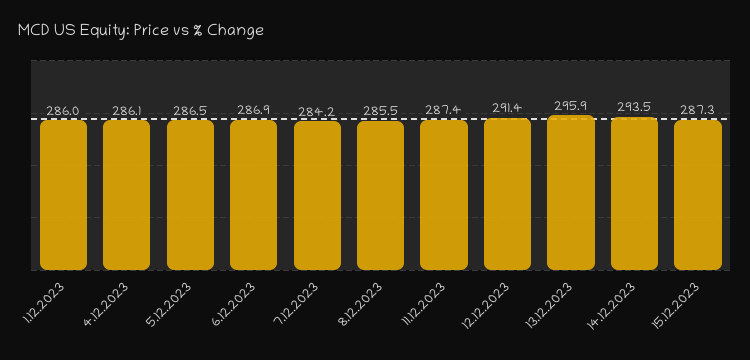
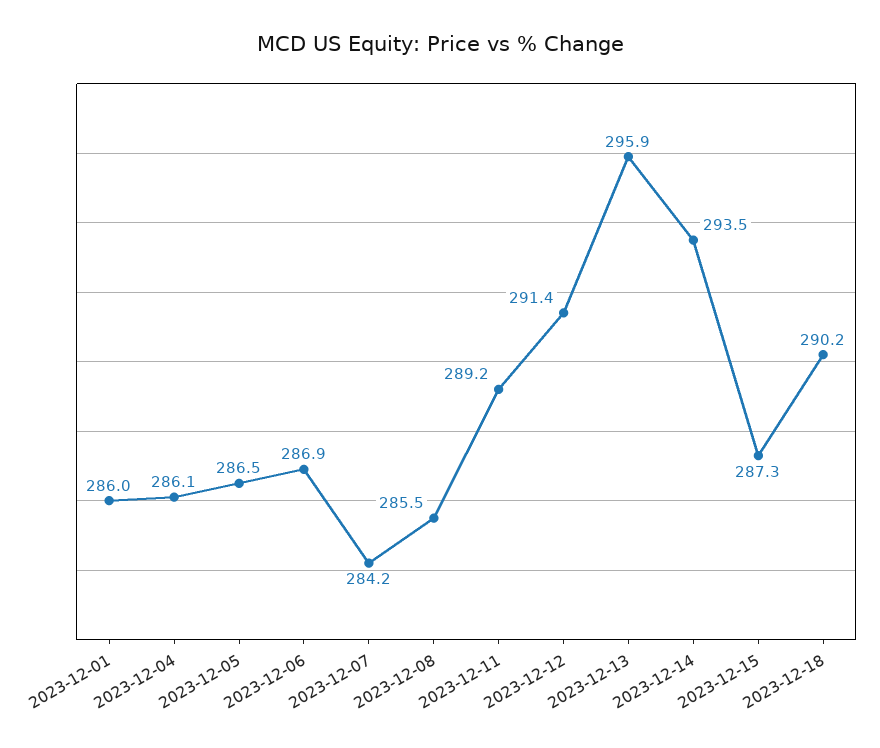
11.12.2023: 287.4 -> 289.2
2023-12-18: none -> 290.2

